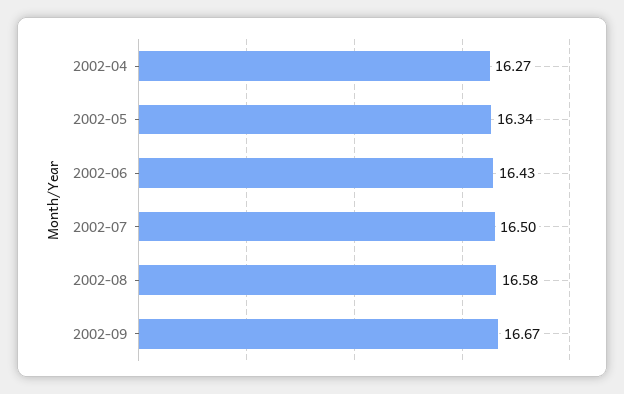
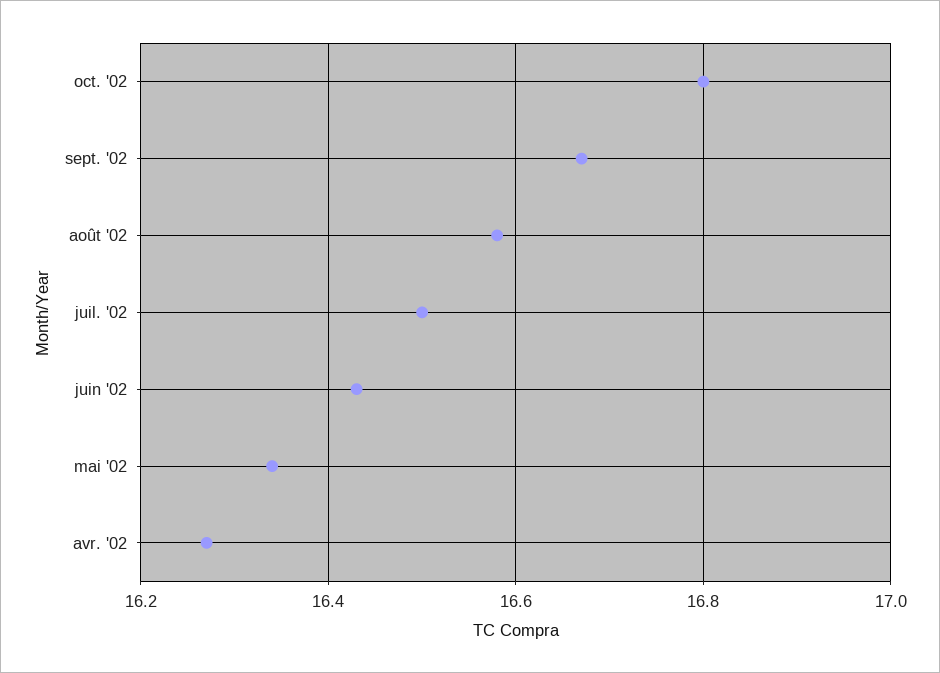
oct. '02: none -> 16.8

